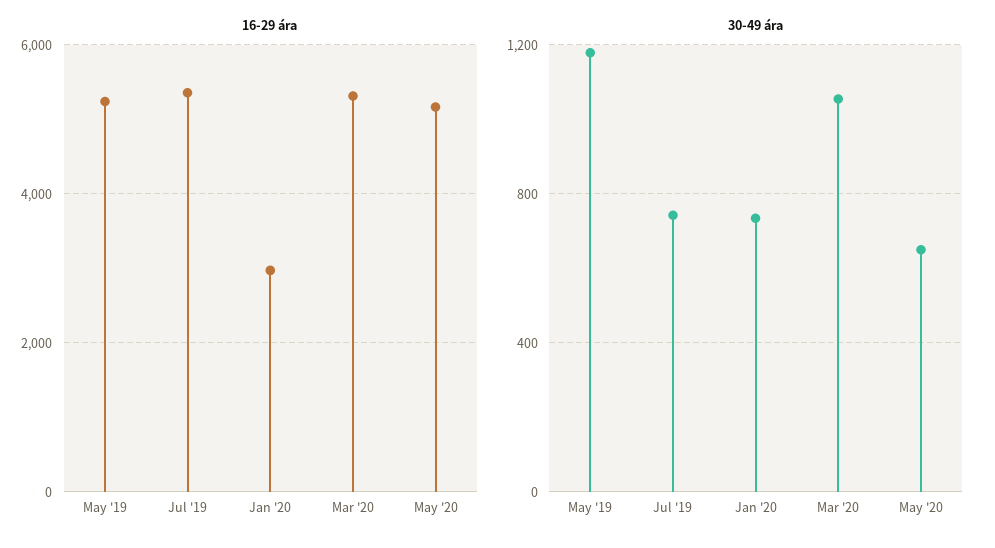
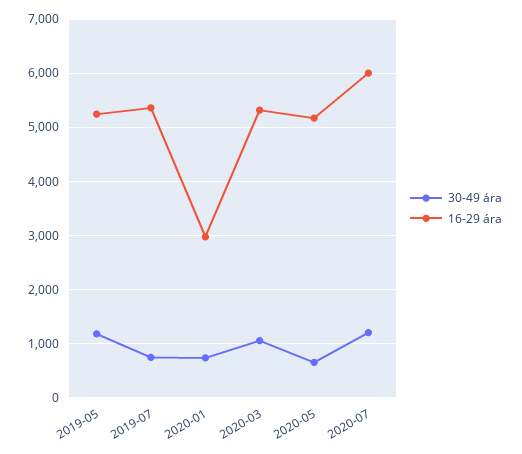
30-49 ára, 2020-07: none -> 1200
16-29 ára, 2020-07: none -> 6000

